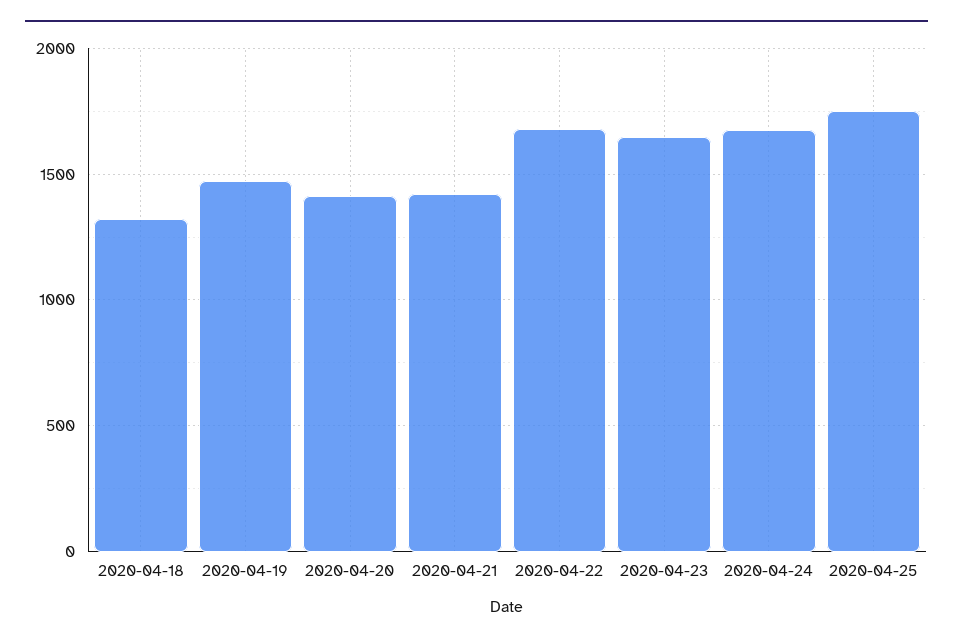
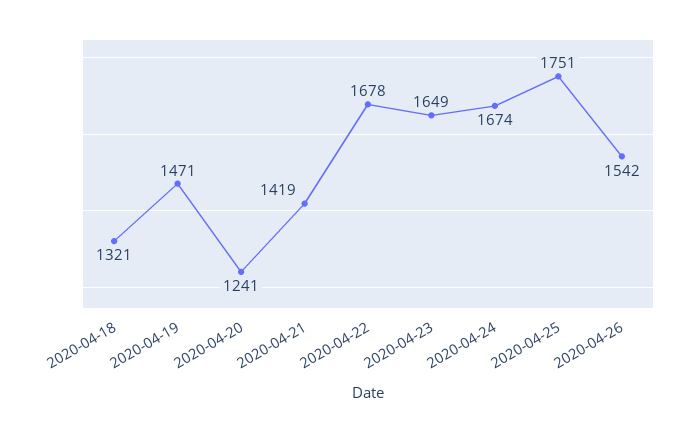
2020-04-20: 1400 -> 1241
2020-04-26: none -> 1542

